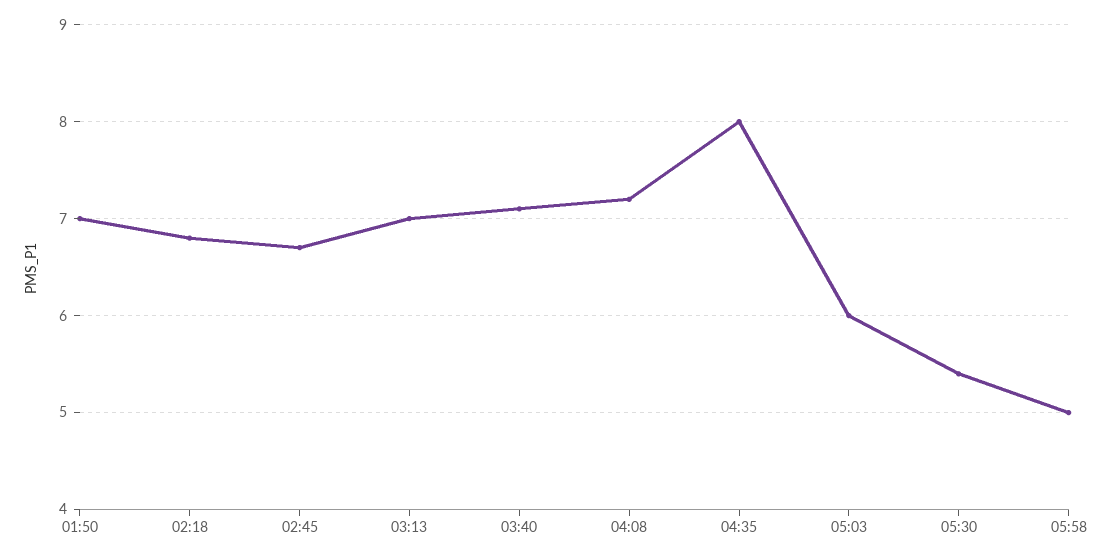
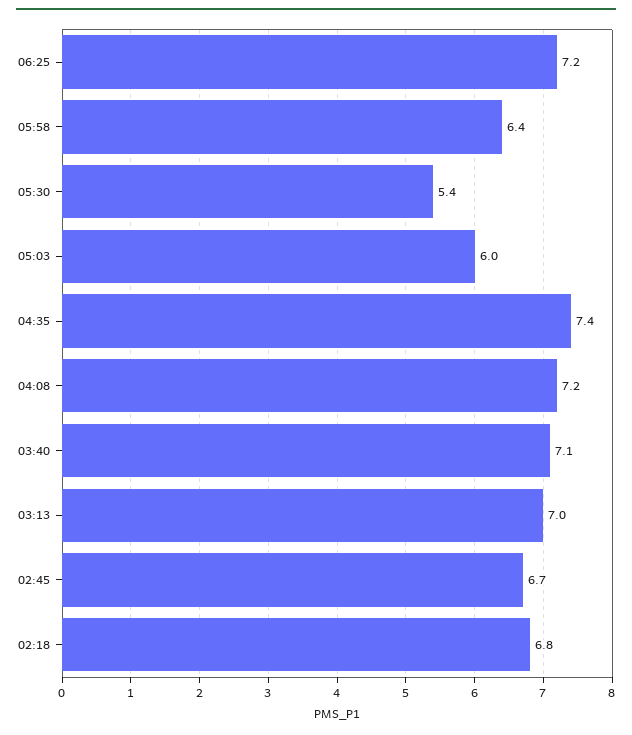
01:50: 7 -> none
04:35: 8 -> 7.4
05:58: 5 -> 6.4
06:25: none -> 7.2

